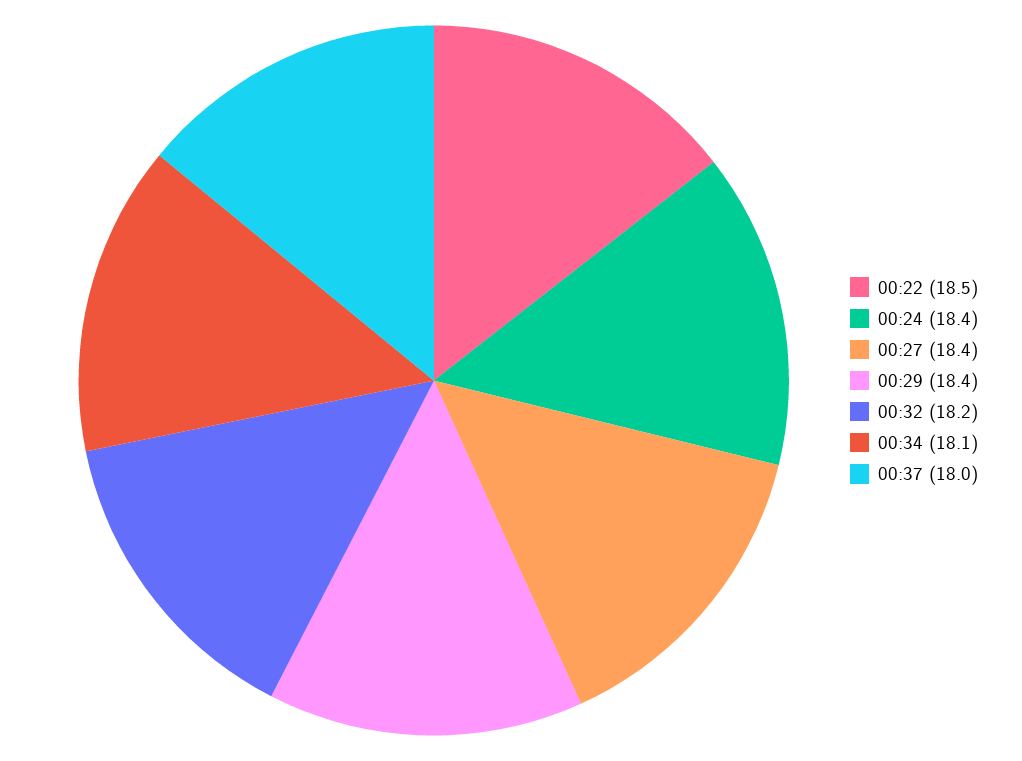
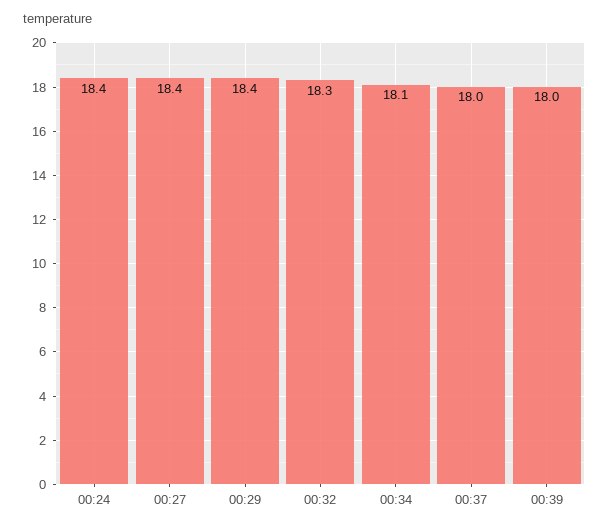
00:22: 18.5 -> none
00:32: 18.2 -> 18.3
00:39: none -> 18

